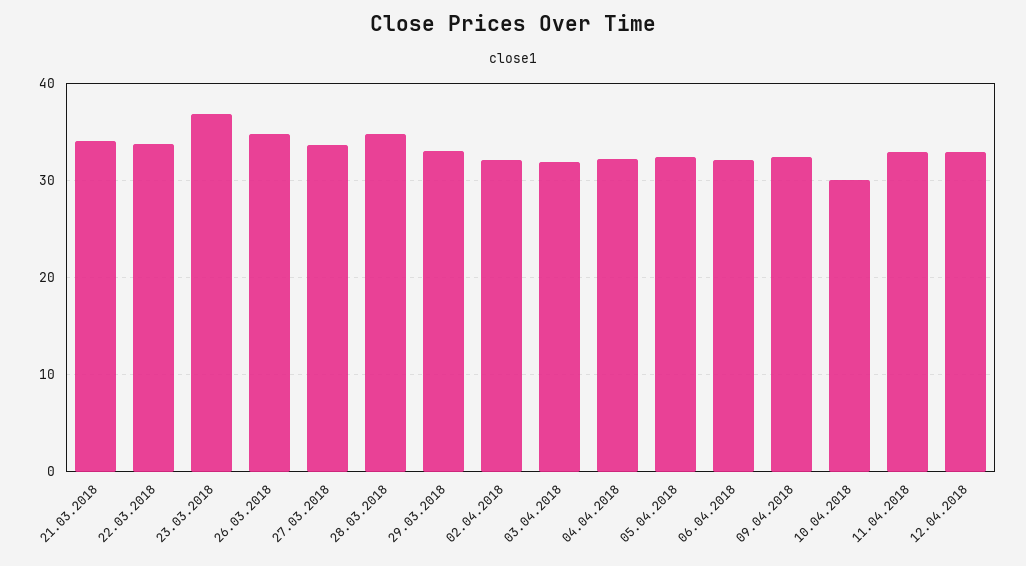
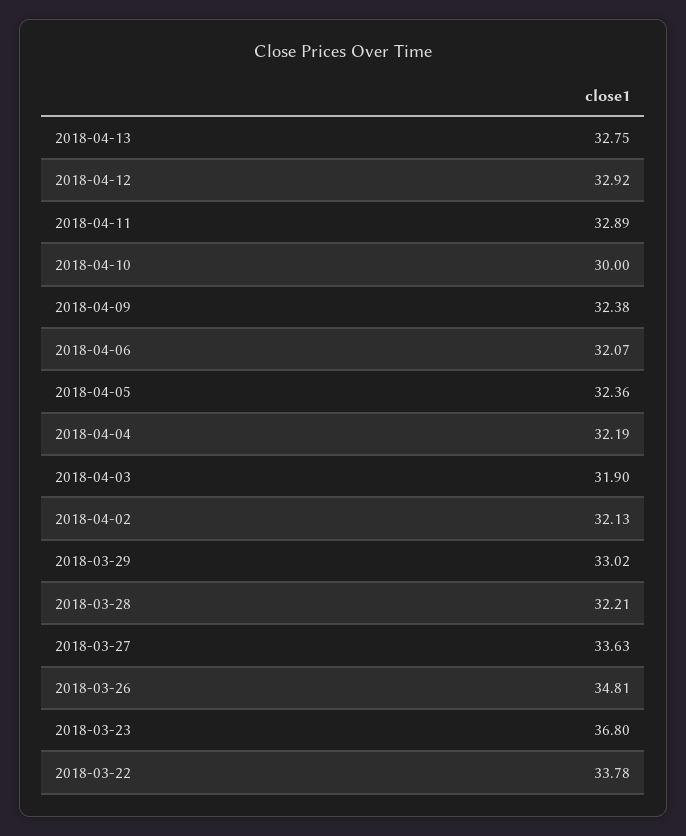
21.03.2018: 34 -> none
28.03.2018: 35 -> 32.21
2018-04-13: none -> 32.75

